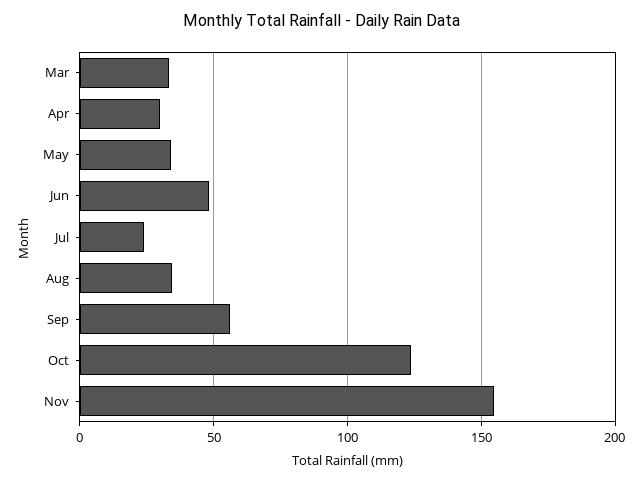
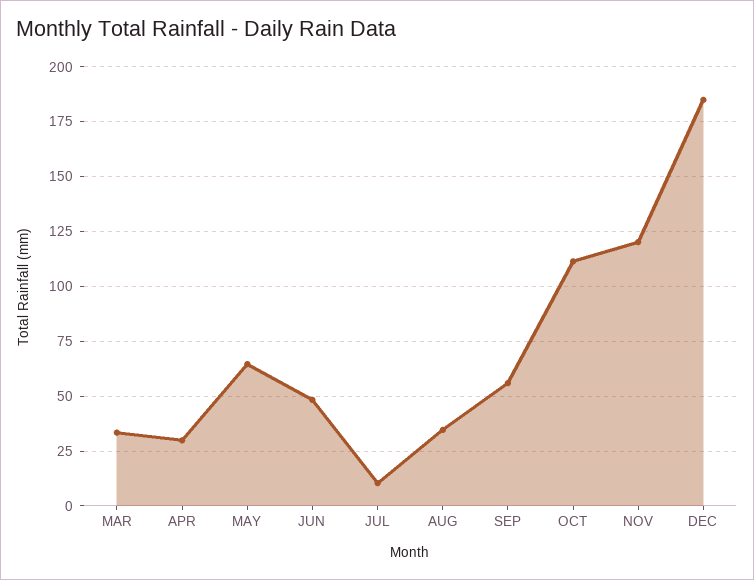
May: 35 -> 65
Jul: 25 -> 10
Oct: 125 -> 110
Nov: 155 -> 120
DEC: none -> 185

